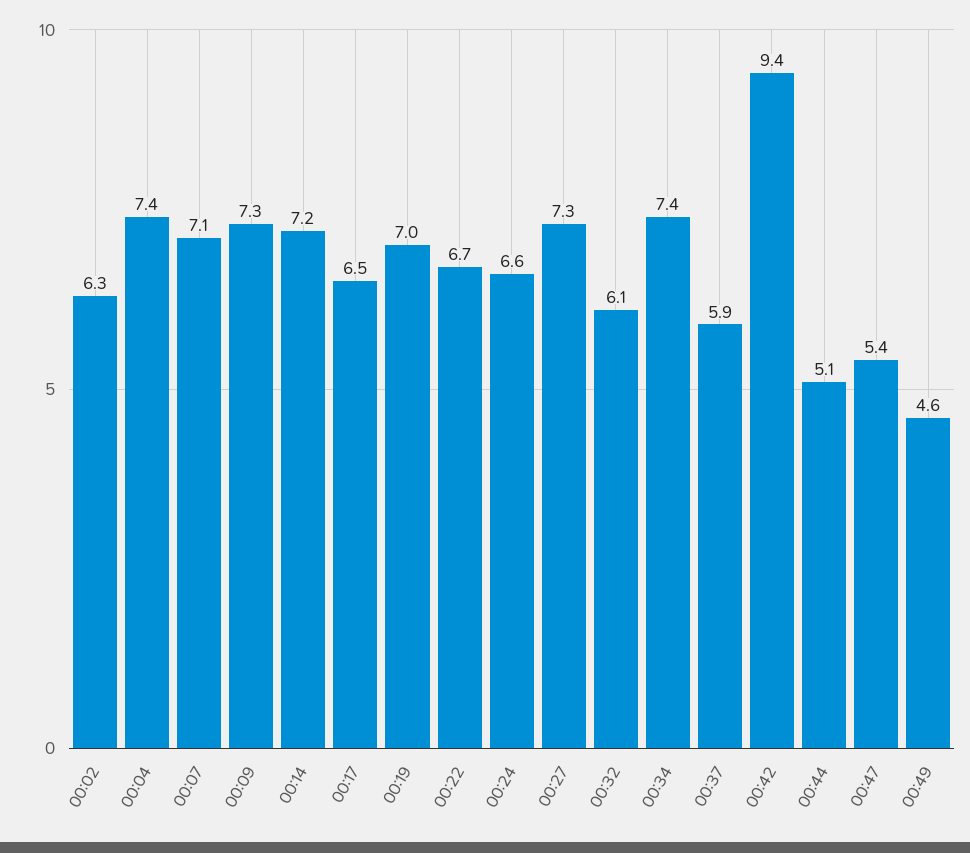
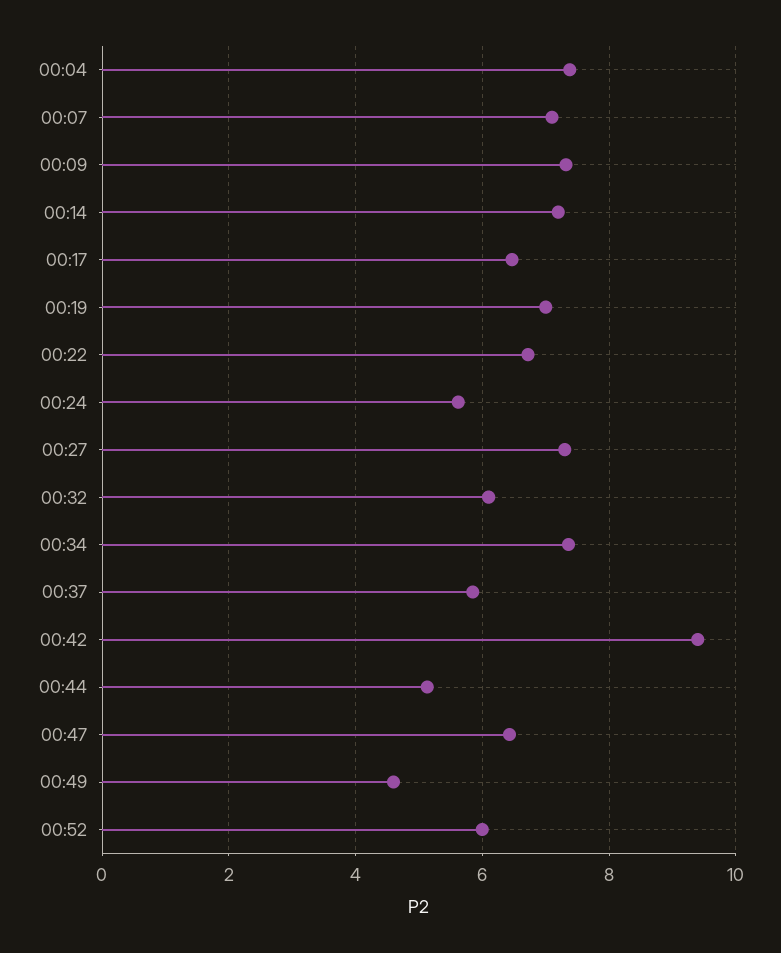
00:02: 6.3 -> none
00:24: 6.6 -> 5.6
00:47: 5.4 -> 6.4
00:52: none -> 6

